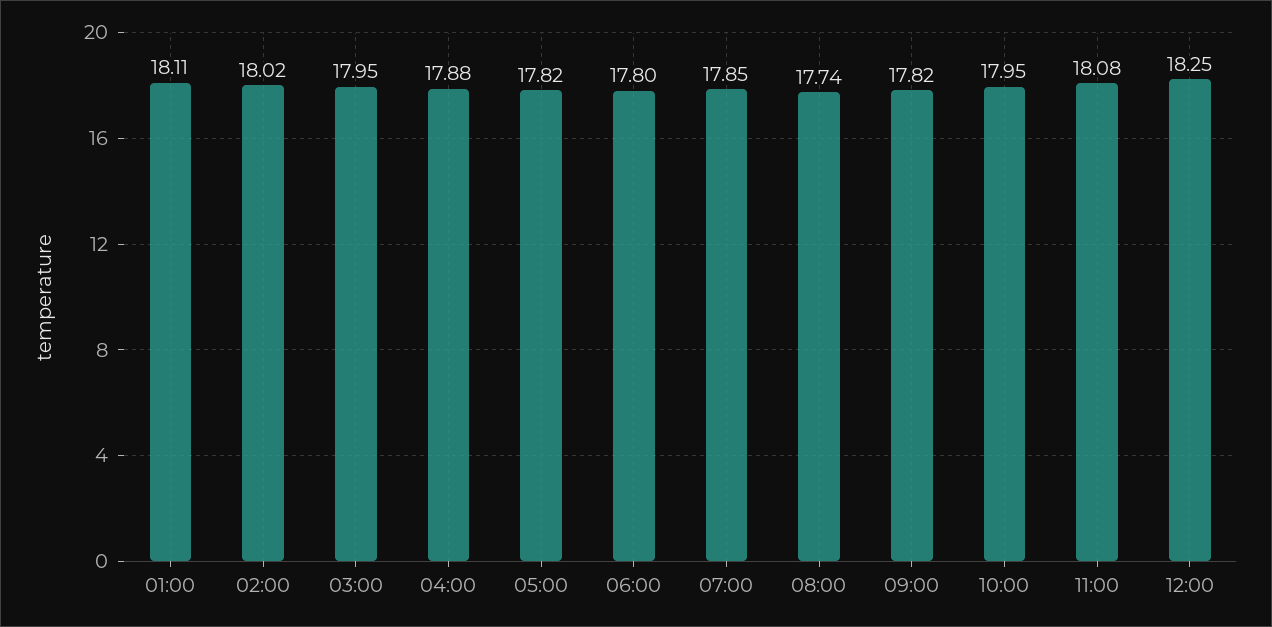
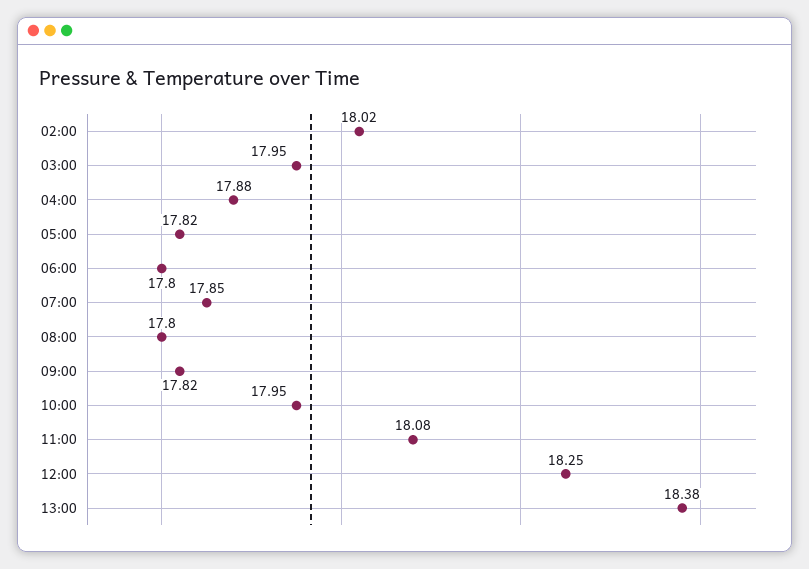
01:00: 18.11 -> none
08:00: 17.74 -> 17.8
13:00: none -> 18.38

